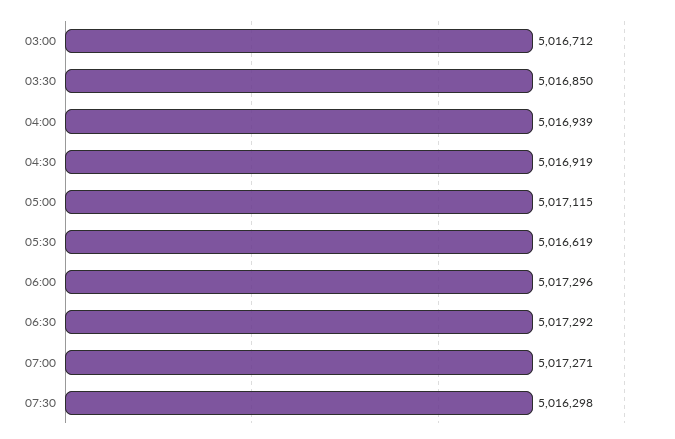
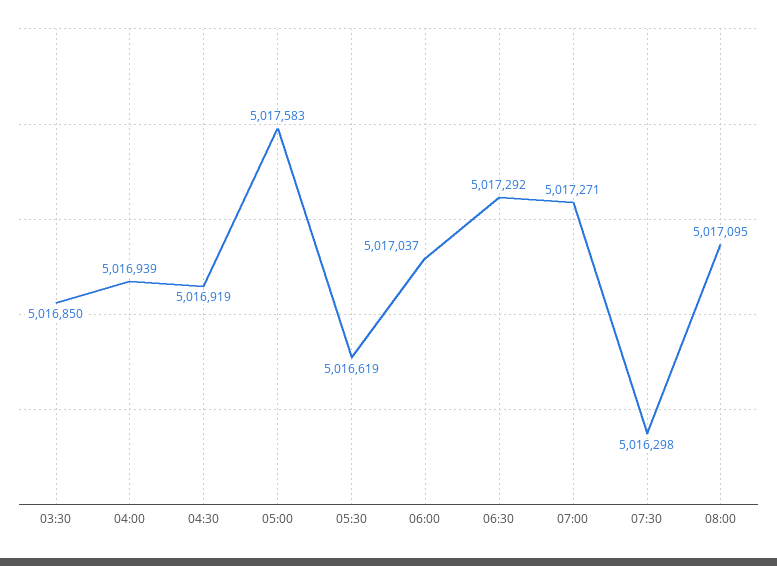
03:00: 5016712 -> none
05:00: 5017115 -> 5017583
06:00: 5017296 -> 5017037
08:00: none -> 5017095

